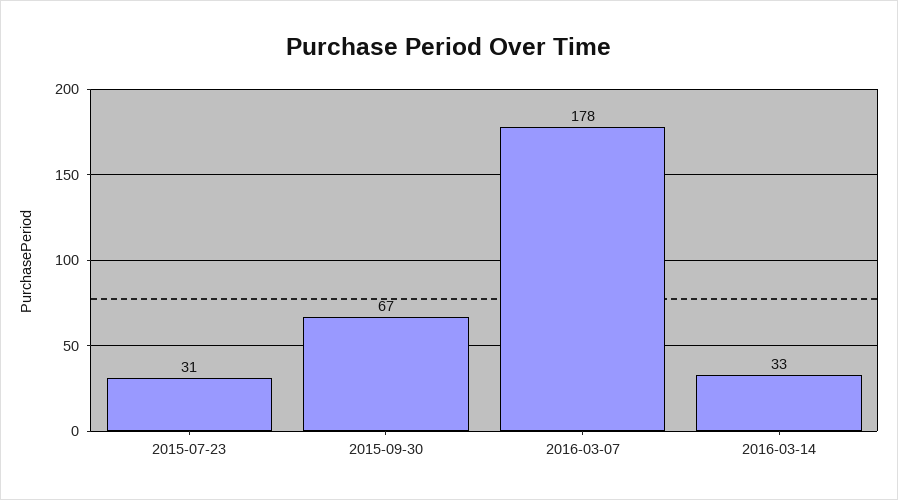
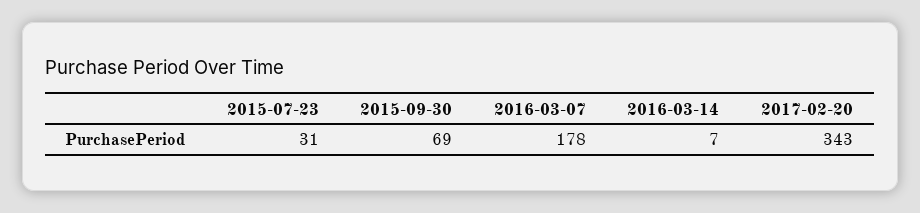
2015-09-30: 67 -> 69
2016-03-14: 33 -> 7
2017-02-20: none -> 343

